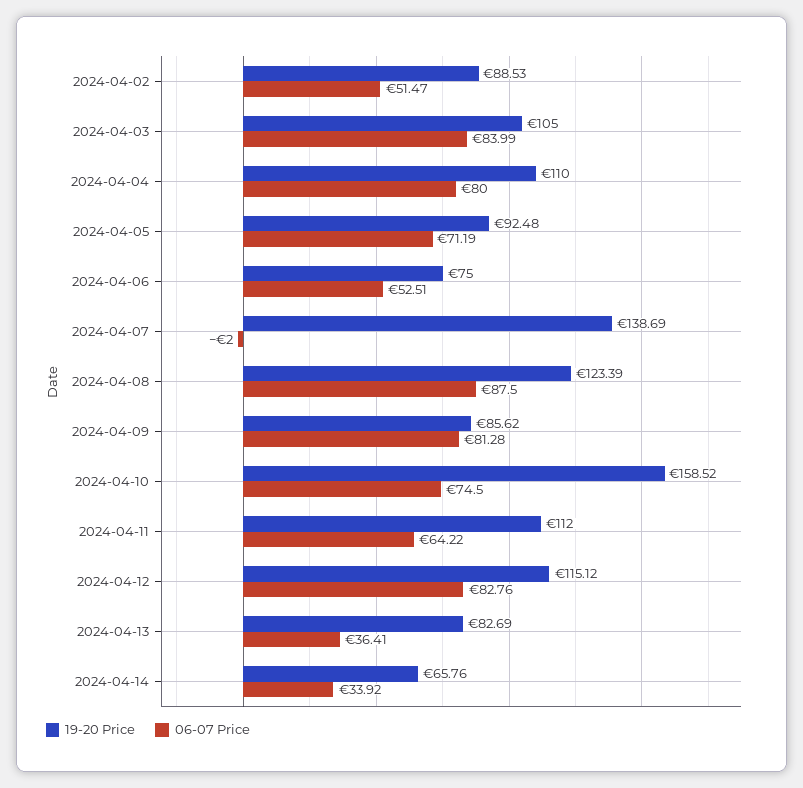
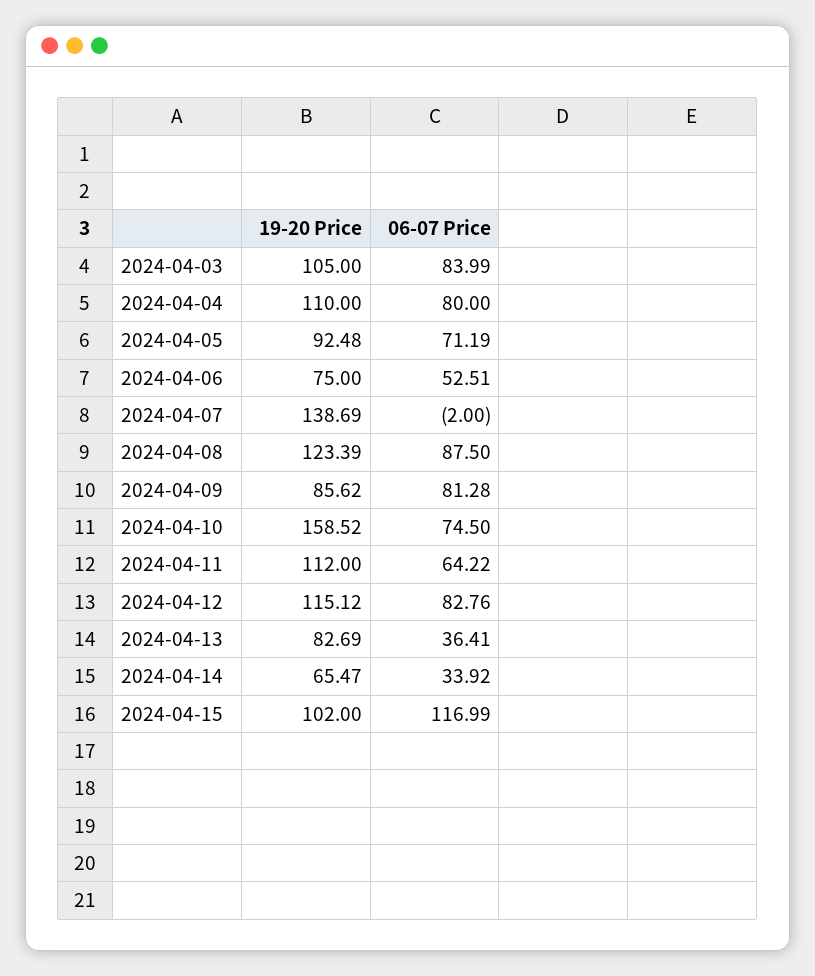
19-20 Price, 2024-04-02: 88.53 -> none
06-07 Price, 2024-04-02: 51.47 -> none
19-20 Price, 2024-04-14: 65.76 -> 65.47
19-20 Price, 2024-04-15: none -> 102
06-07 Price, 2024-04-15: none -> 116.99

